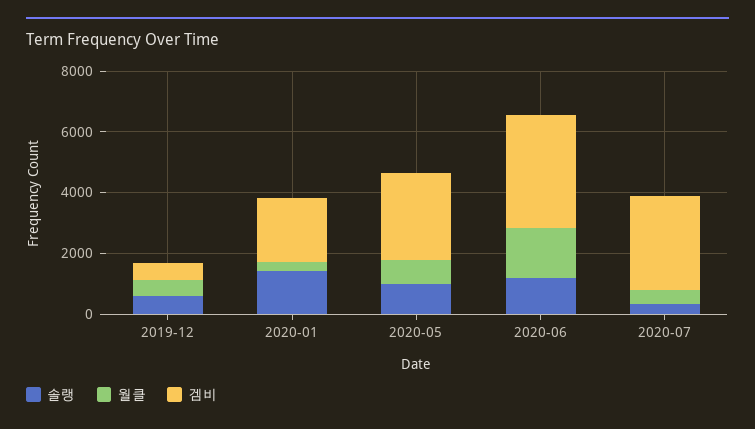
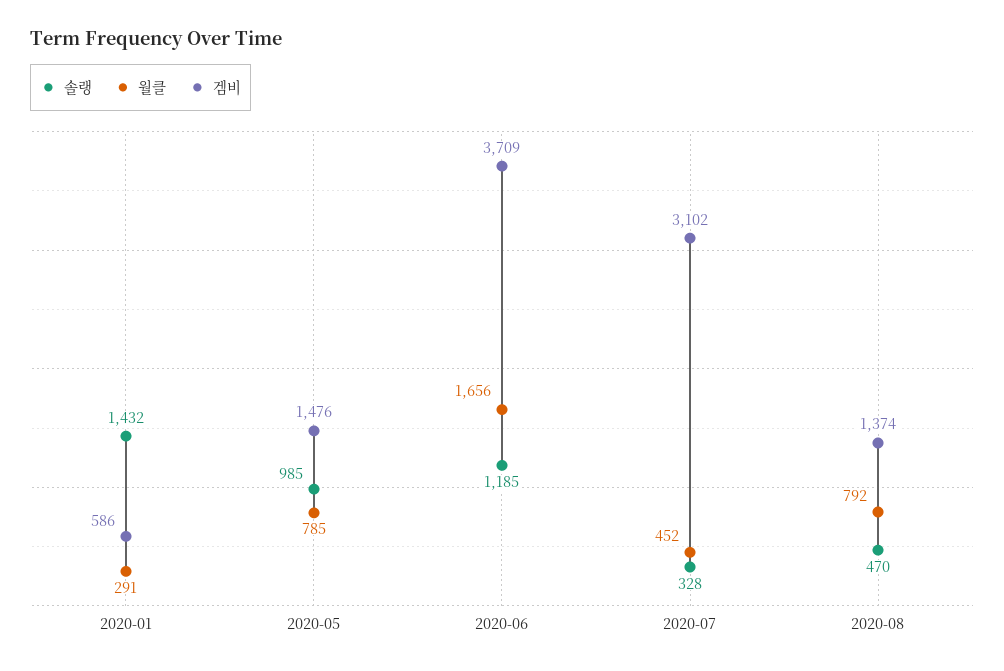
솔랭, 2019-12: 500 -> none
월클, 2019-12: 500 -> none
겜비, 2019-12: 500 -> none
겜비, 2020-01: 2000 -> 586
겜비, 2020-05: 3000 -> 1476
솔랭, 2020-08: none -> 470
월클, 2020-08: none -> 792
겜비, 2020-08: none -> 1374

